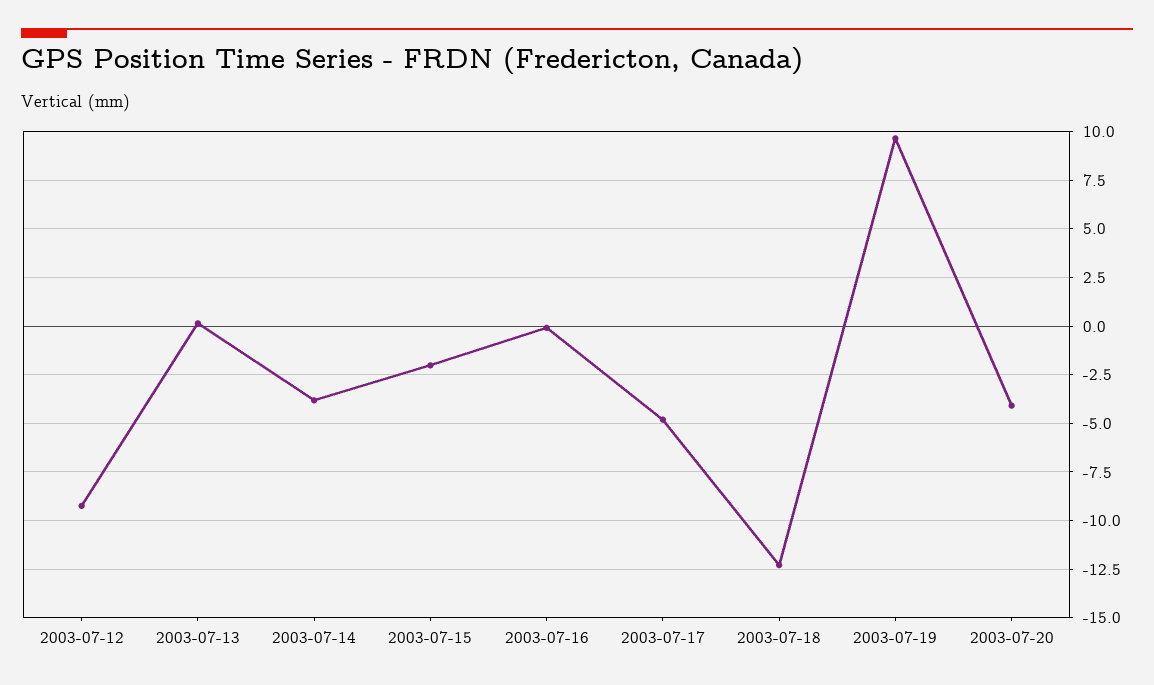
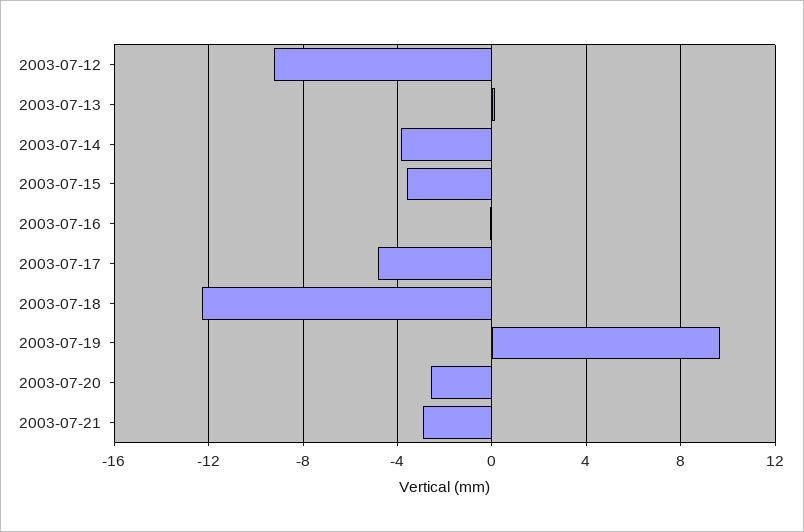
2003-07-15: -2 -> -3.5
2003-07-20: -4 -> -2.5
2003-07-21: none -> -3

